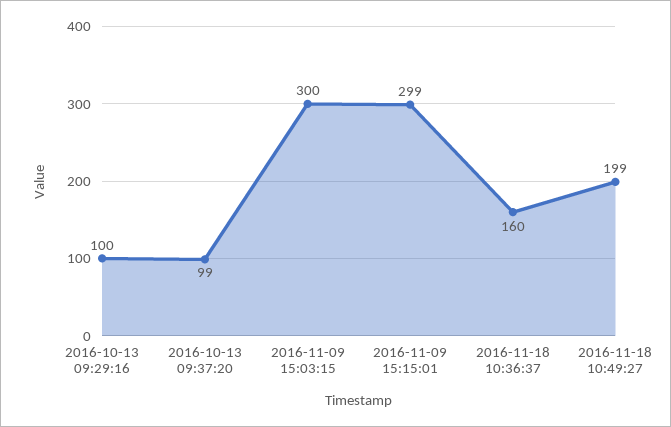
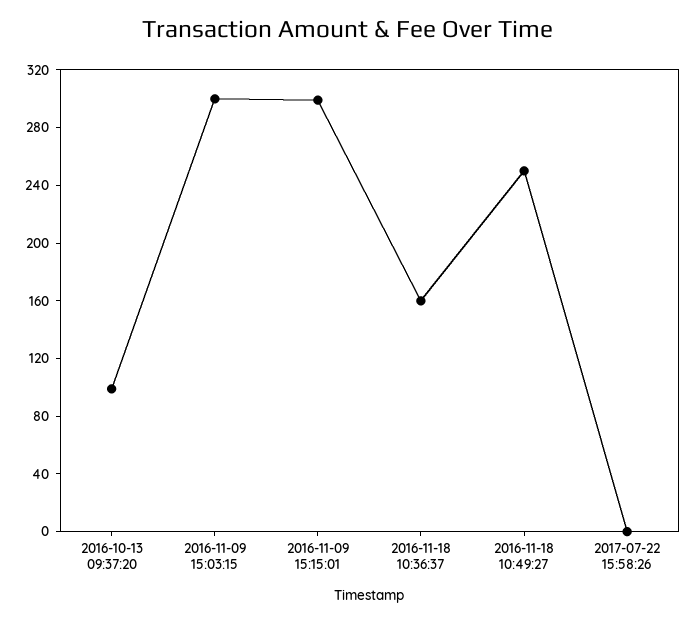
2016-10-13 09:29:16: 100 -> none
2016-11-18 10:49:27: 199 -> 250
2017-07-22 15:58:26: none -> 0

